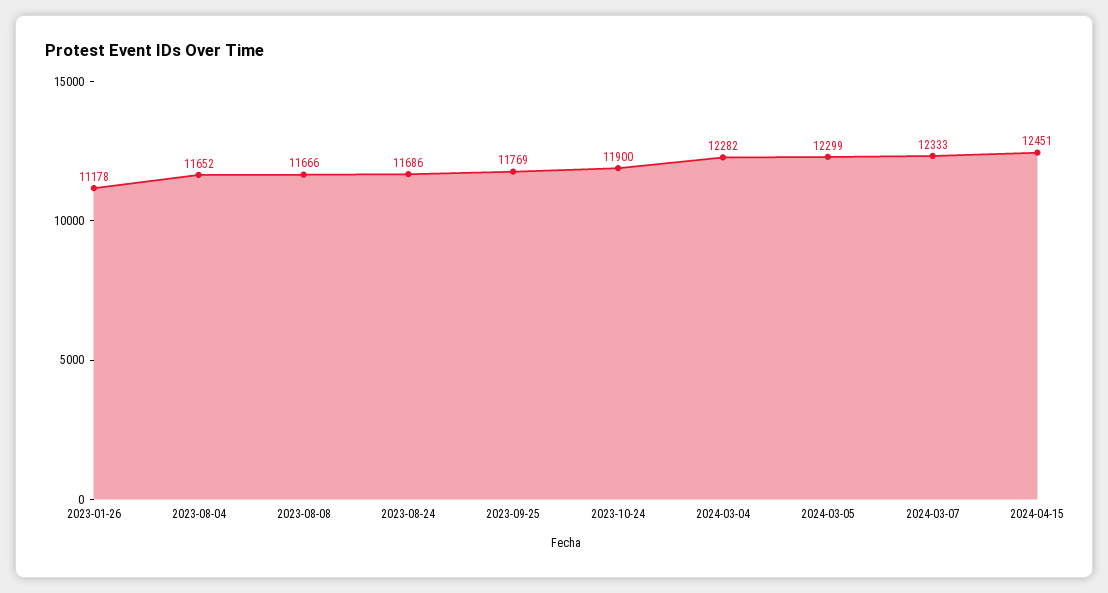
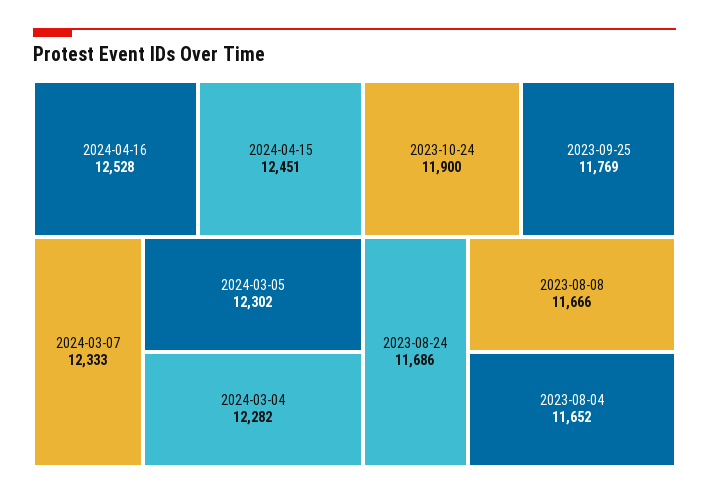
2023-01-26: 11178 -> none
2024-03-05: 12299 -> 12302
2024-04-16: none -> 12528

